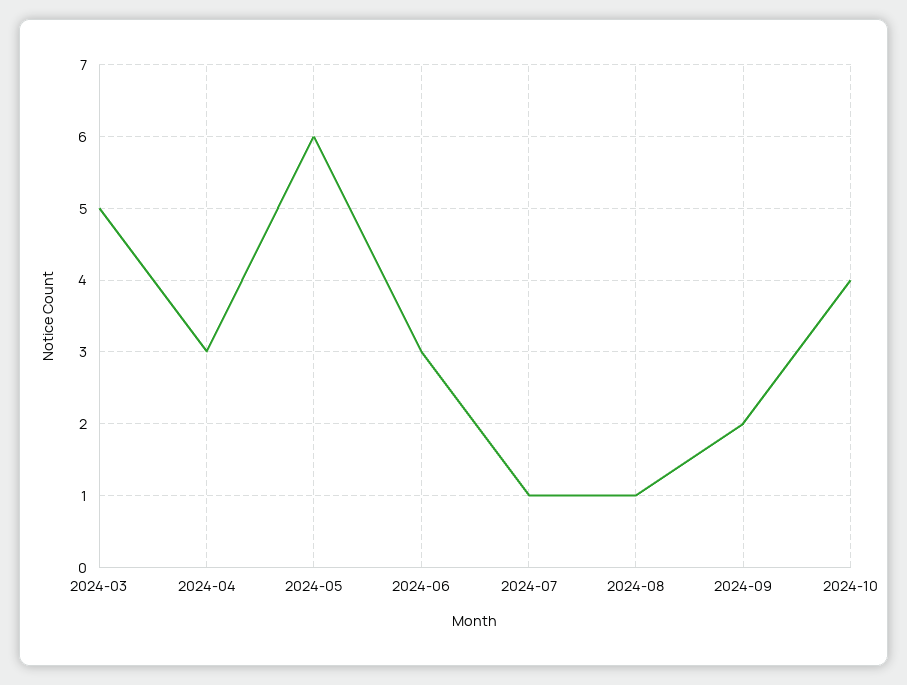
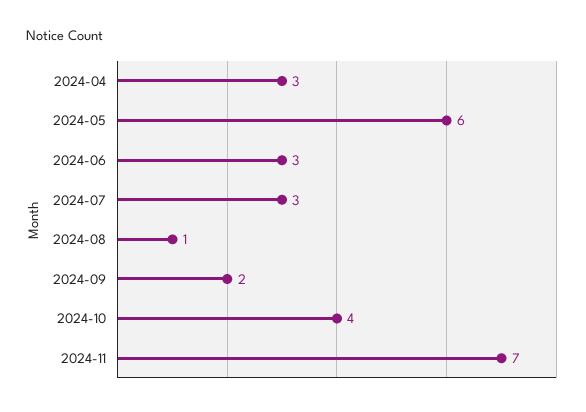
2024-03: 5 -> none
2024-07: 1 -> 3
2024-11: none -> 7

